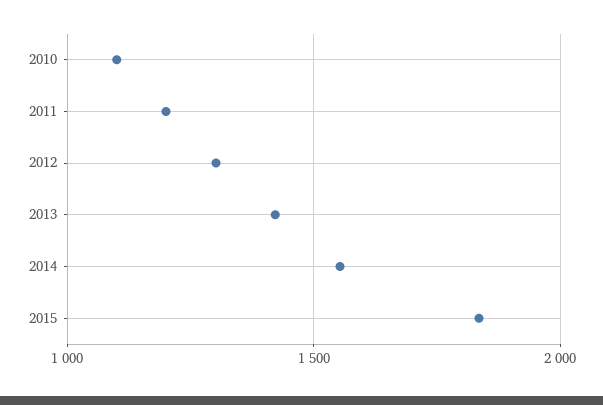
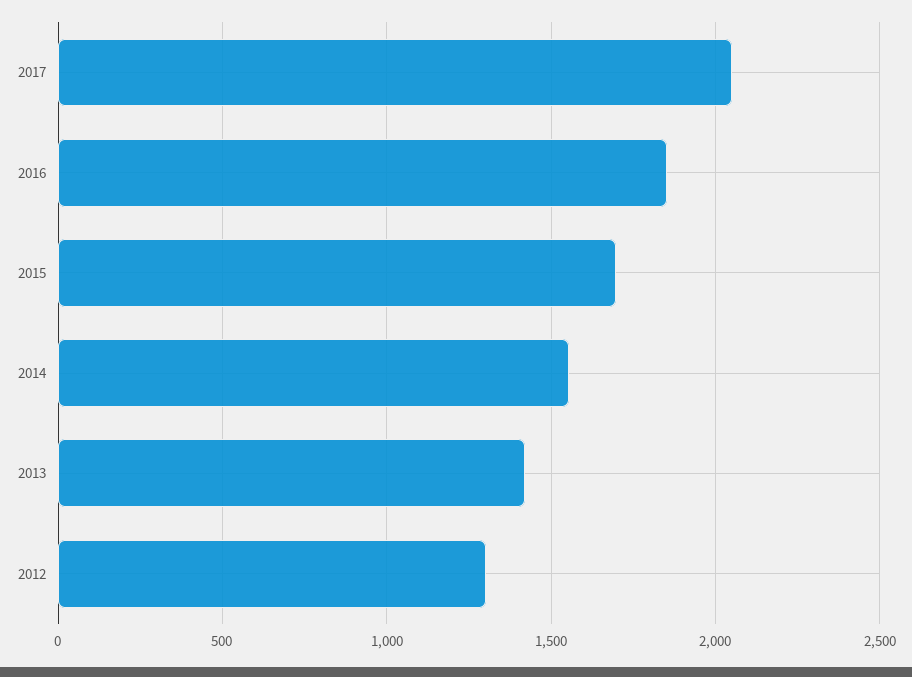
2010: 1100 -> none
2011: 1200 -> none
2015: 1850 -> 1700
2017: none -> 2050
2016: none -> 1850

